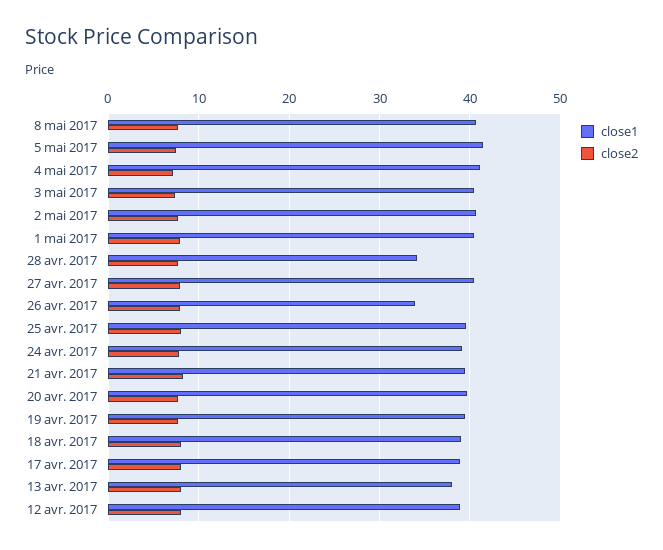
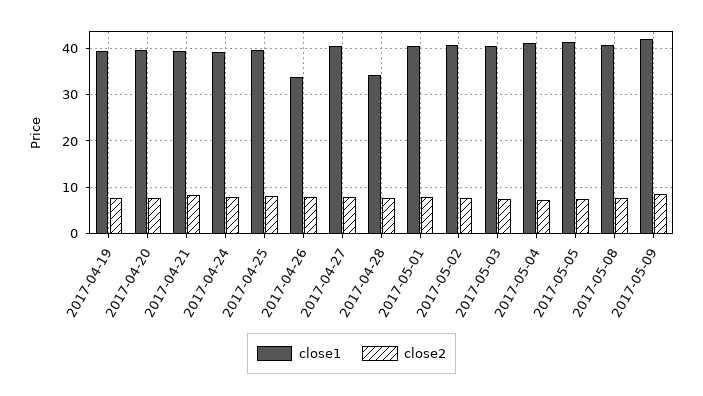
close1, 18 avr. 2017: 39 -> none
close2, 18 avr. 2017: 8 -> none
close1, 17 avr. 2017: 39 -> none
close2, 17 avr. 2017: 8 -> none
close1, 13 avr. 2017: 38 -> none
close2, 13 avr. 2017: 8 -> none
close1, 12 avr. 2017: 39 -> none
close2, 12 avr. 2017: 8 -> none
close1, 2017-05-09: none -> 42
close2, 2017-05-09: none -> 8

